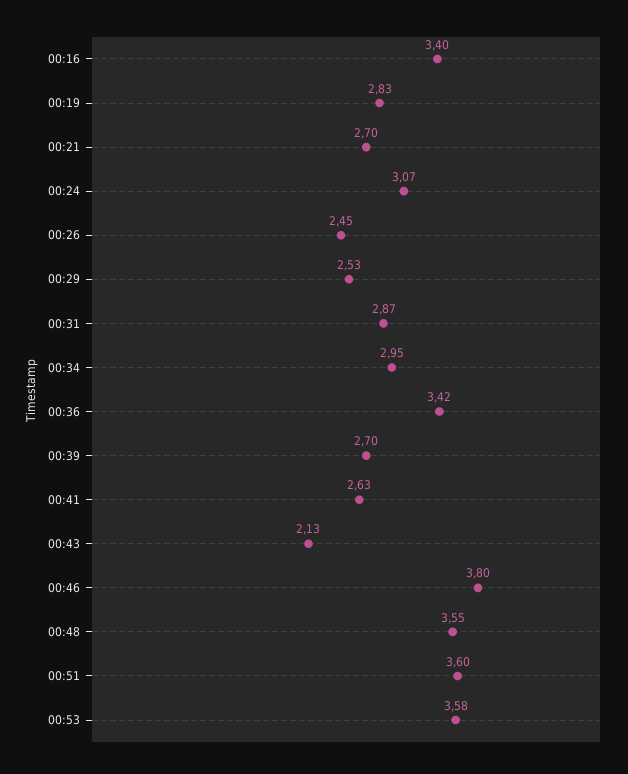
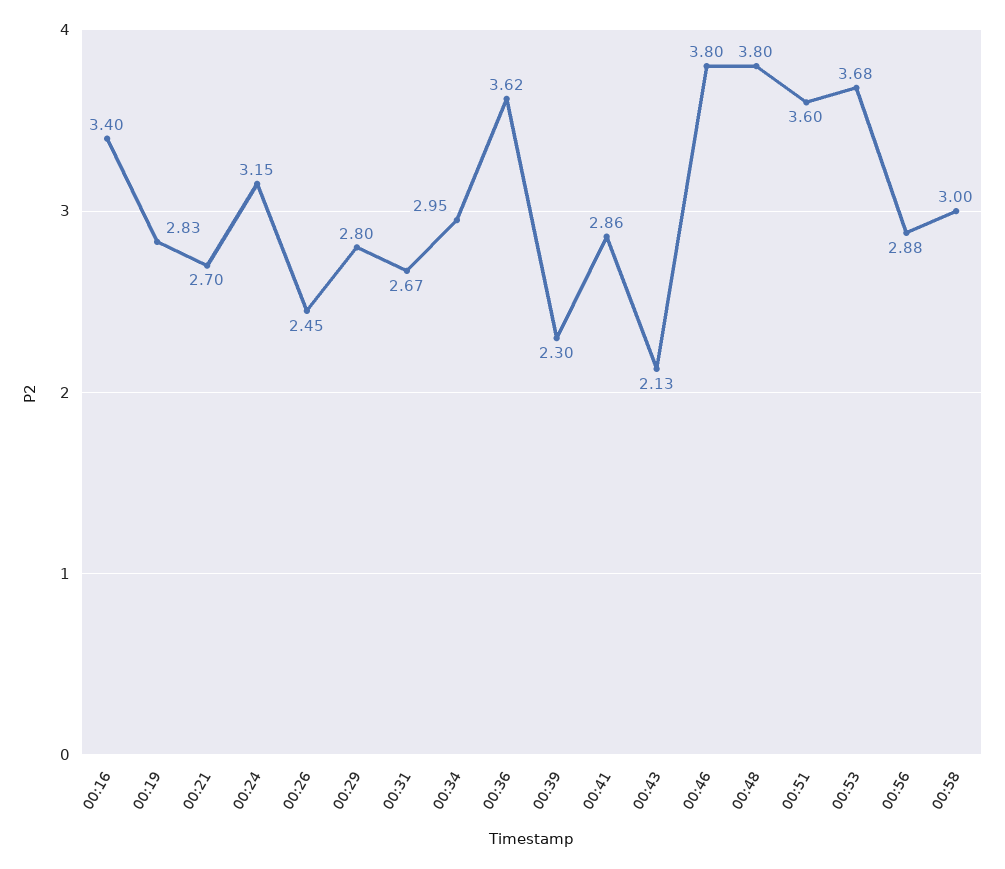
00:24: 3.07 -> 3.15
00:29: 2.53 -> 2.8
00:31: 2.87 -> 2.67
00:36: 3.42 -> 3.62
00:39: 2.7 -> 2.3
00:41: 2.63 -> 2.86
00:48: 3.55 -> 3.8
00:53: 3.58 -> 3.68
00:56: none -> 2.88
00:58: none -> 3

